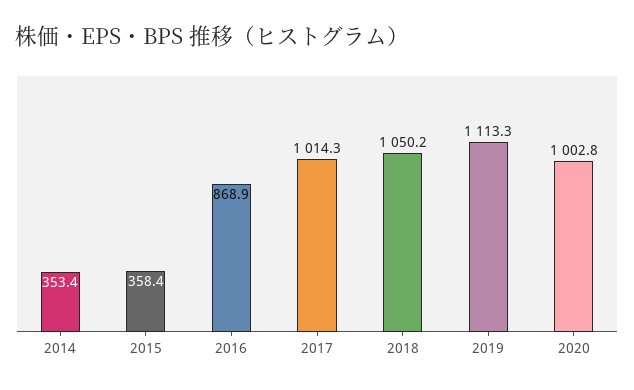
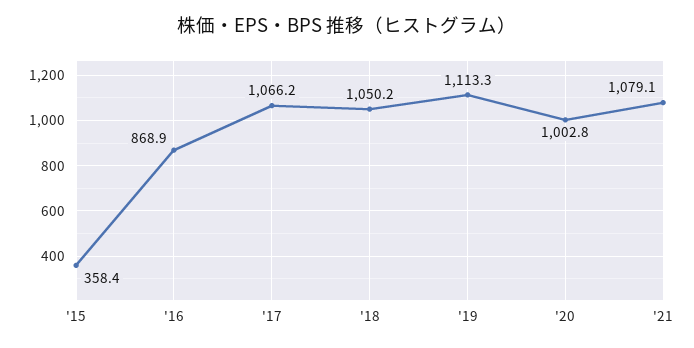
2014: 353.4 -> none
2017: 1014.3 -> 1066.2
'21: none -> 1079.1

